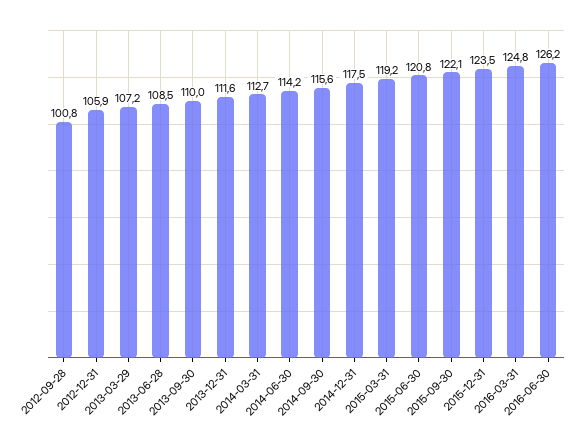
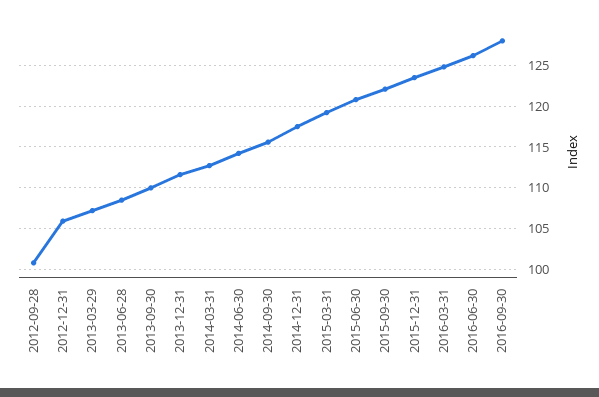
2016-09-30: none -> 128

